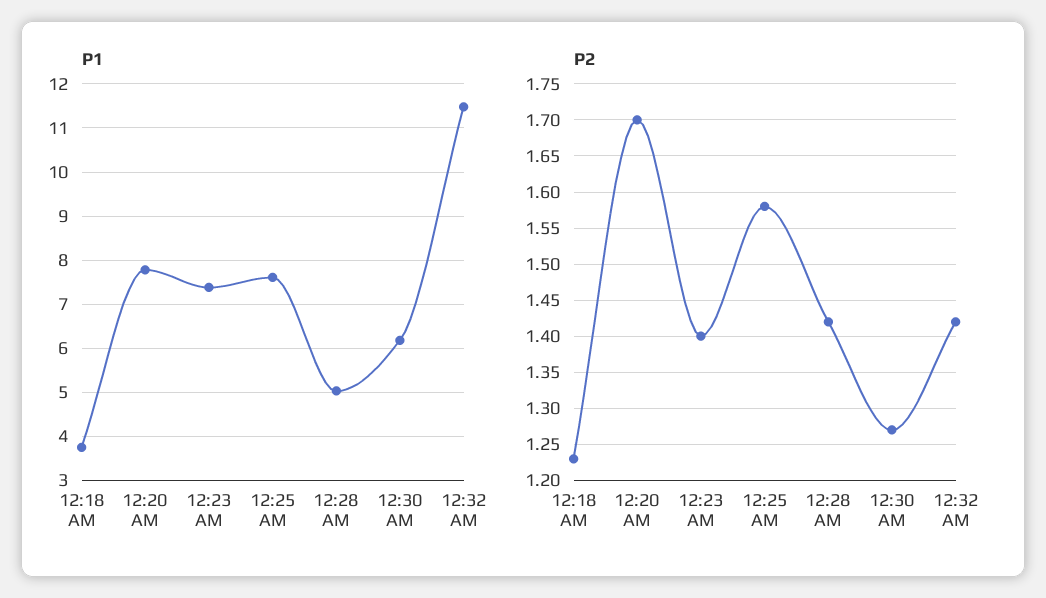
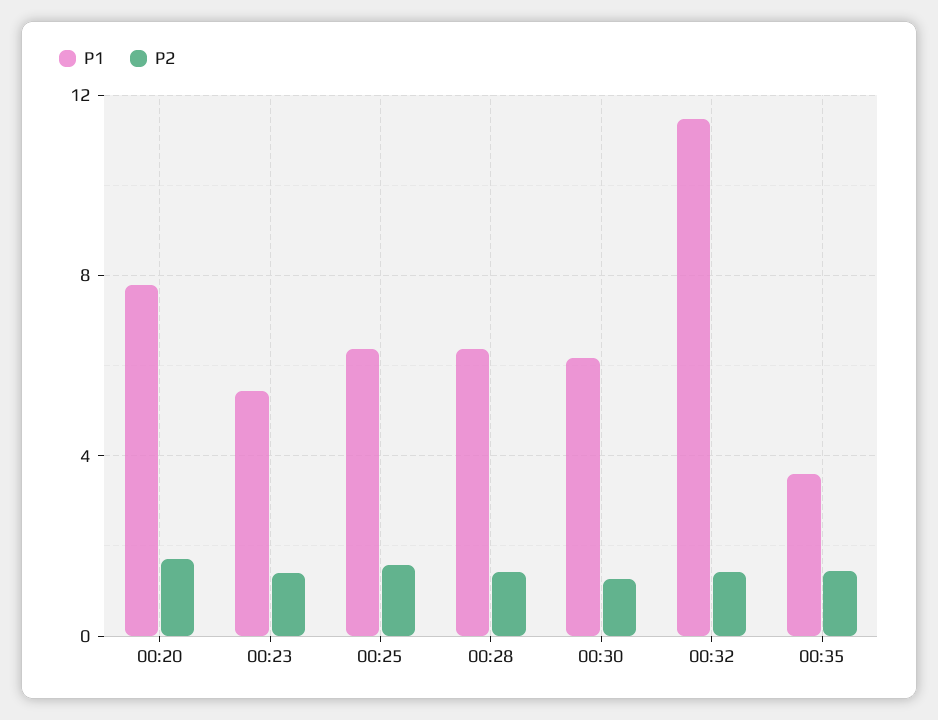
P1, 12:18 AM: 3.8 -> none
P1, 12:23 AM: 7.4 -> 5.5
P1, 12:25 AM: 7.6 -> 6.5
P1, 12:28 AM: 5 -> 6.5
P2, 12:18 AM: 1.23 -> none
P1, 00:35: none -> 3.5
P2, 00:35: none -> 1.5

